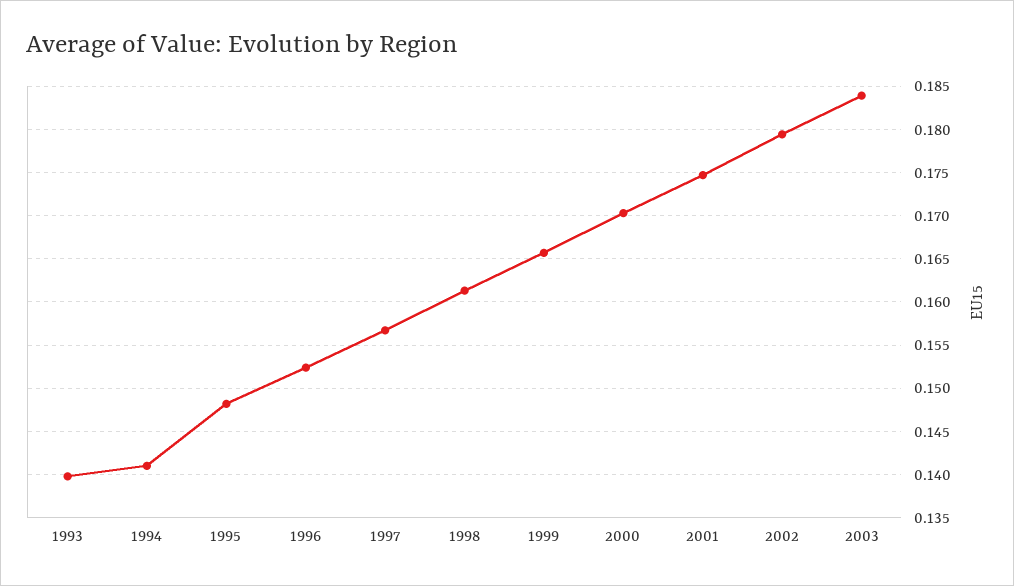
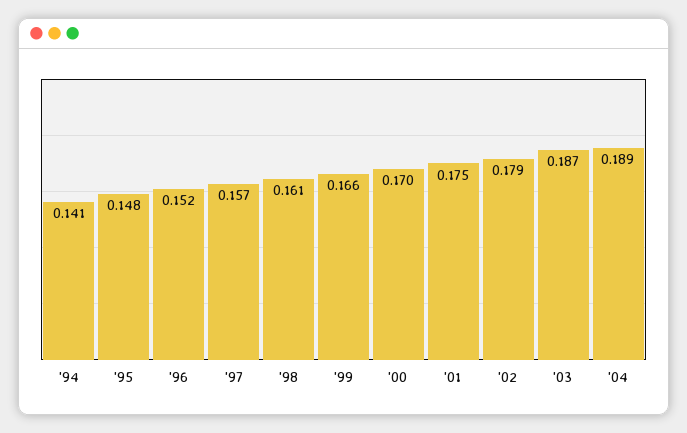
1993: 0.14 -> none
2003: 0.184 -> 0.187
'04: none -> 0.189

